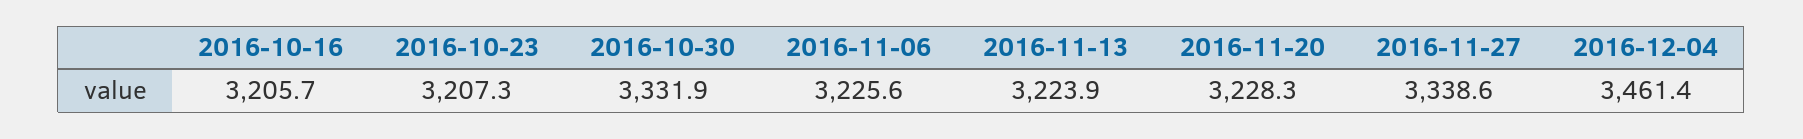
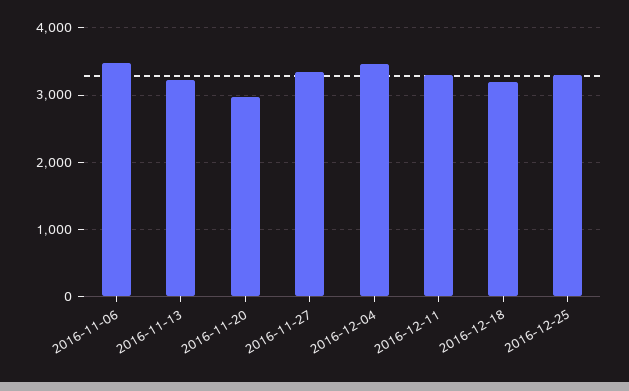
2016-10-16: 3205.7 -> none
2016-10-23: 3207.3 -> none
2016-10-30: 3331.9 -> none
2016-11-06: 3225.6 -> 3500
2016-11-20: 3228.3 -> 3000
2016-12-11: none -> 3300
2016-12-18: none -> 3200
2016-12-25: none -> 3300

